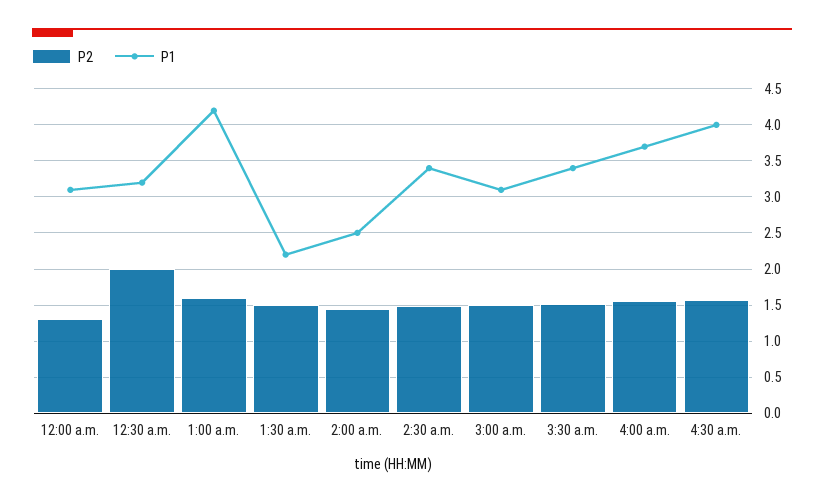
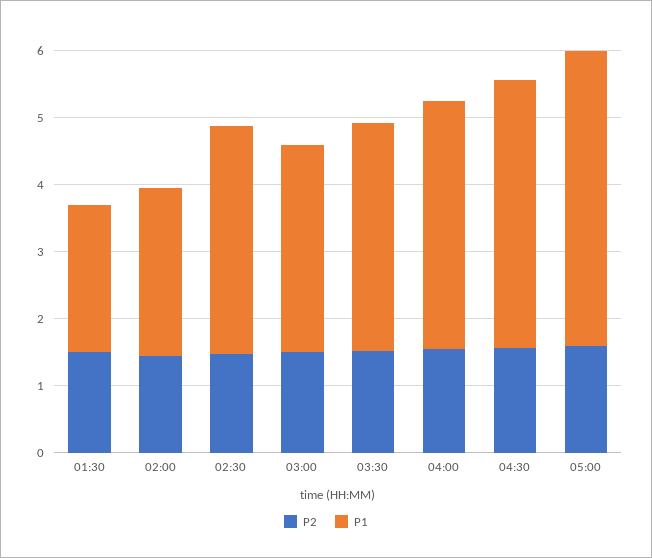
P2, 12:00 a.m.: 1.3 -> none
P1, 12:00 a.m.: 3.1 -> none
P2, 12:30 a.m.: 2 -> none
P1, 12:30 a.m.: 3.2 -> none
P2, 1:00 a.m.: 1.6 -> none
P1, 1:00 a.m.: 4.2 -> none
P2, 05:00: none -> 1.6
P1, 05:00: none -> 4.4

